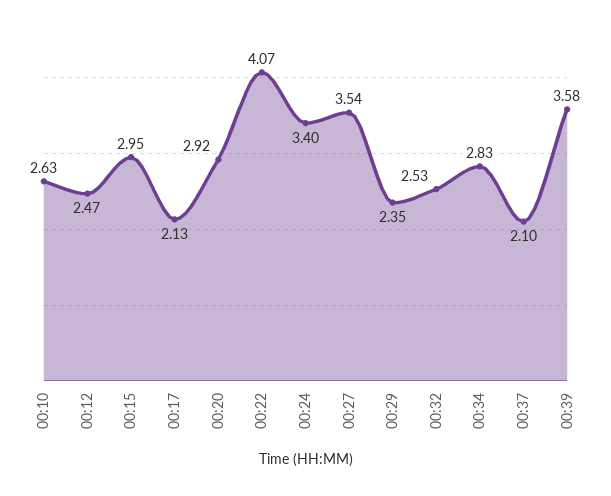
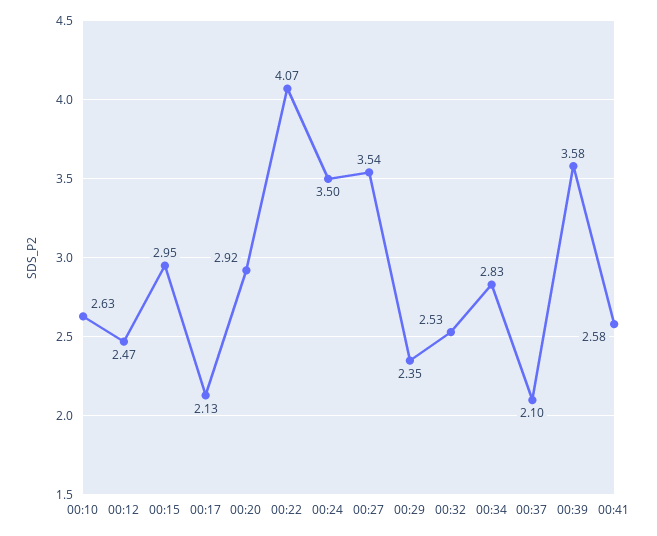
00:24: 3.4 -> 3.5
00:41: none -> 2.58

